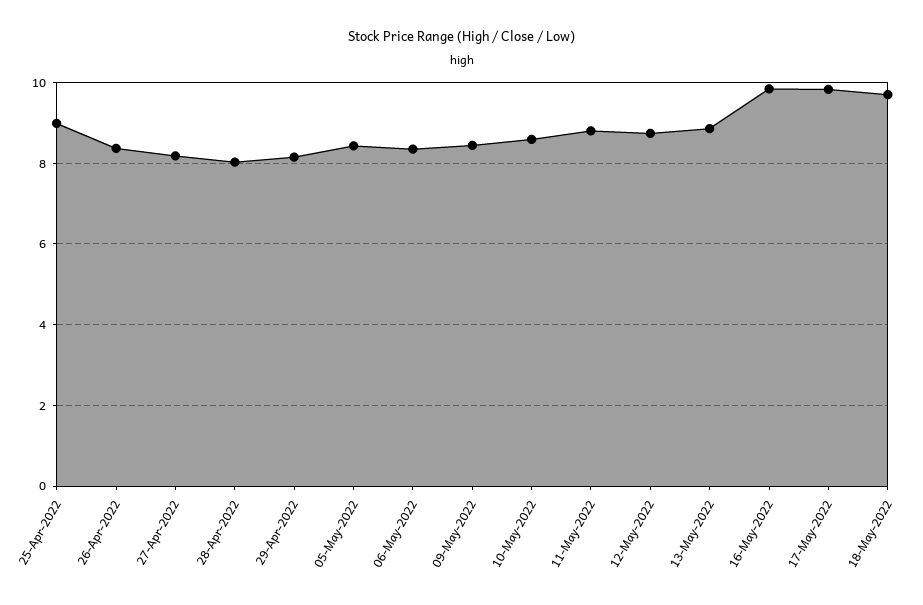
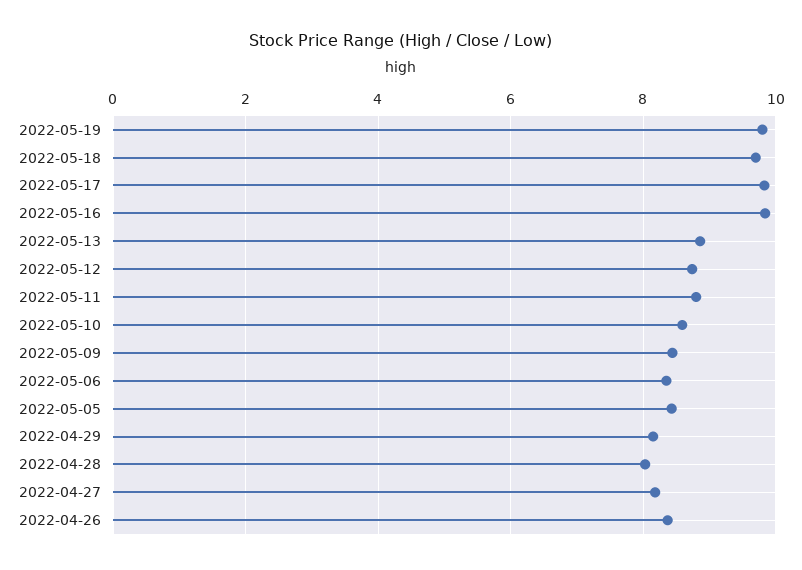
25-Apr-2022: 9 -> none
2022-05-19: none -> 9.8

